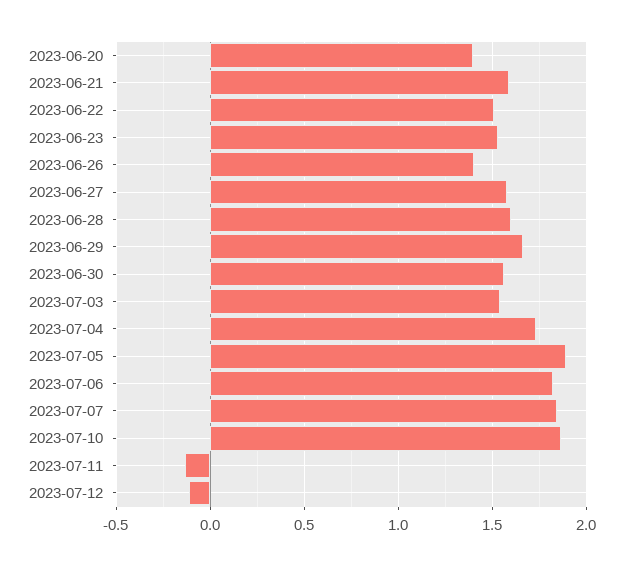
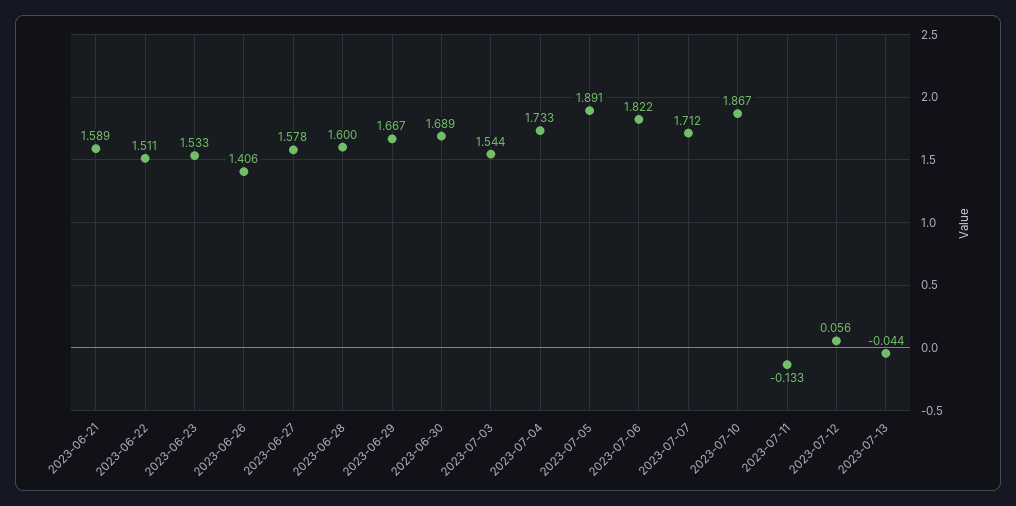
2023-06-20: 1.4 -> none
2023-06-30: 1.55 -> 1.689
2023-07-07: 1.85 -> 1.712
2023-07-12: -0.1 -> 0.056
2023-07-13: none -> -0.044

